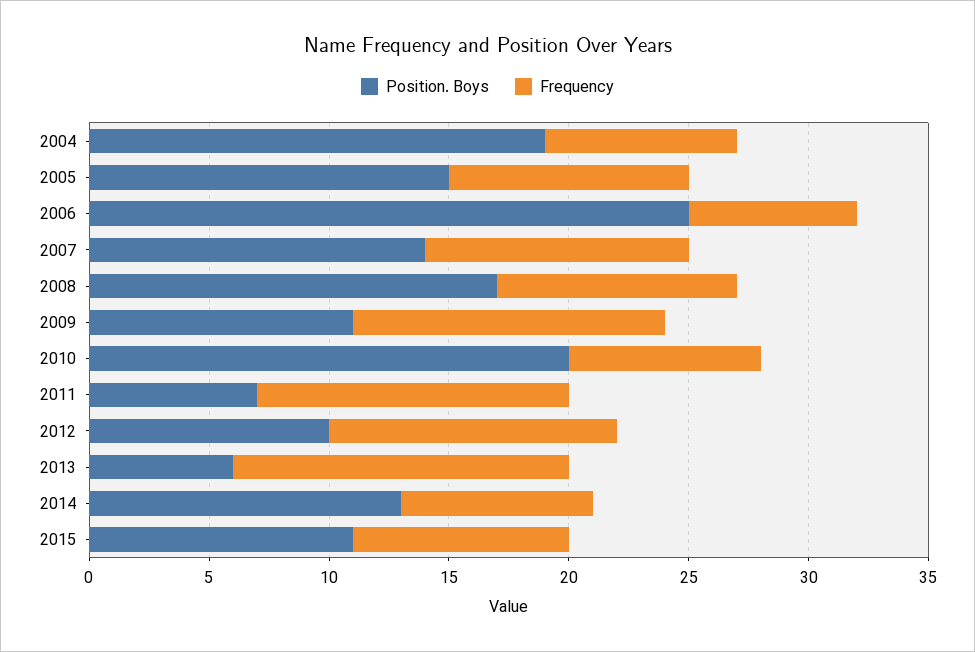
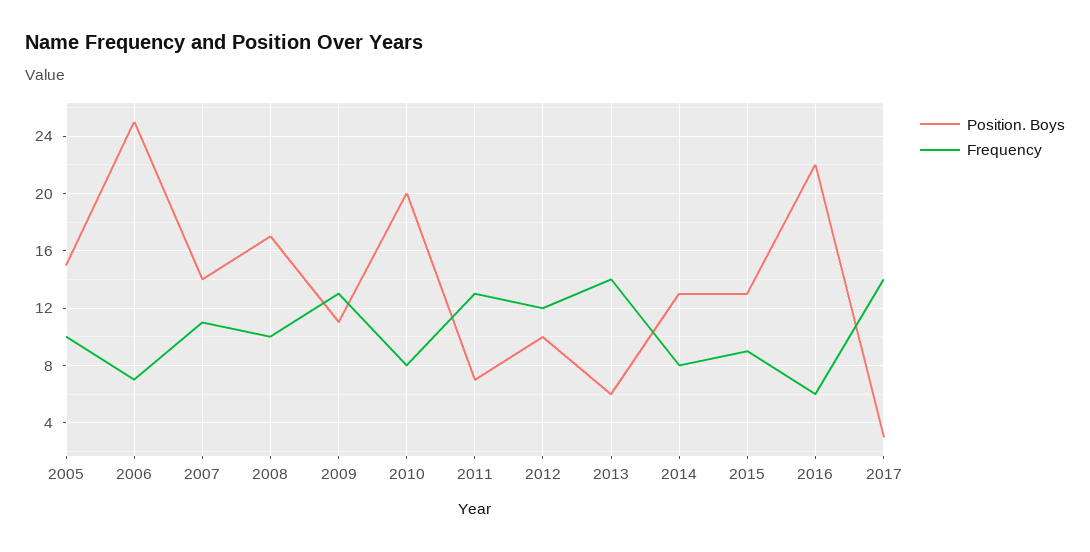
Position. Boys, 2004: 19 -> none
Frequency, 2004: 8 -> none
Position. Boys, 2015: 11 -> 13
Position. Boys, 2016: none -> 22
Frequency, 2016: none -> 6
Position. Boys, 2017: none -> 3
Frequency, 2017: none -> 14

